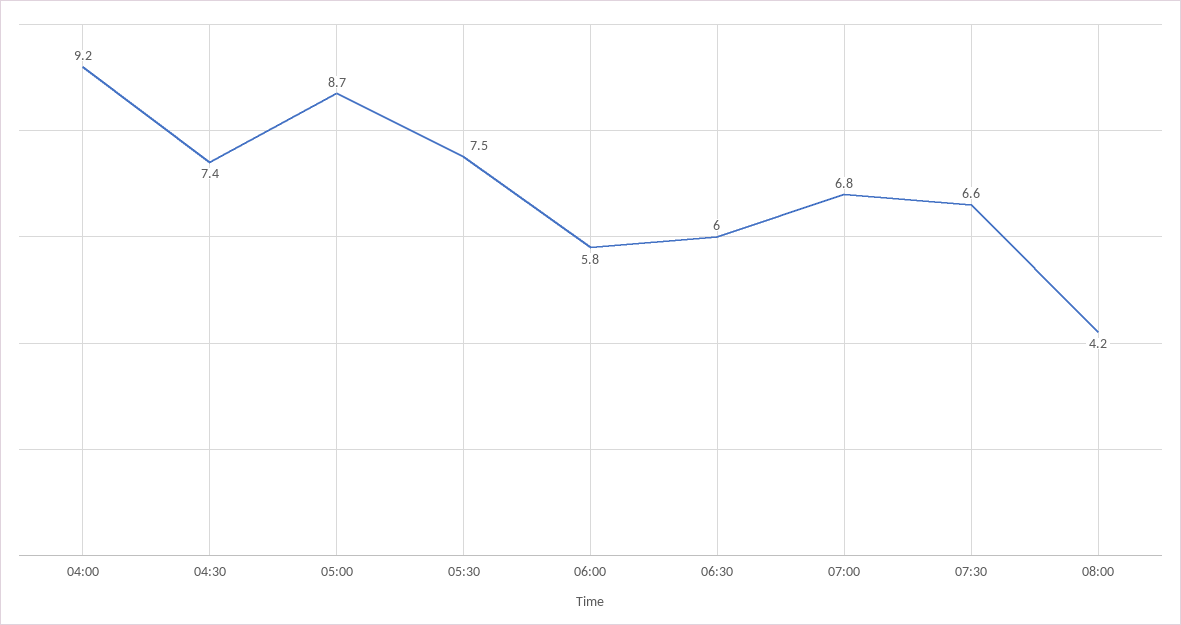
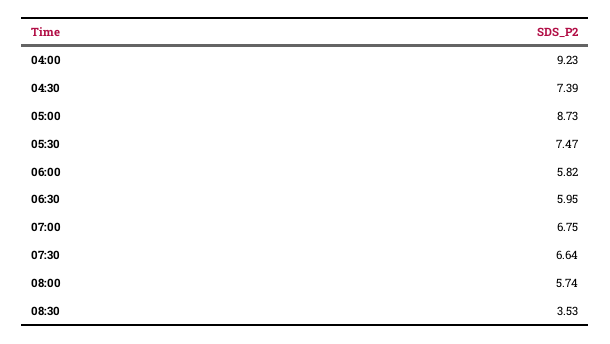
08:00: 4.2 -> 5.74
08:30: none -> 3.53

